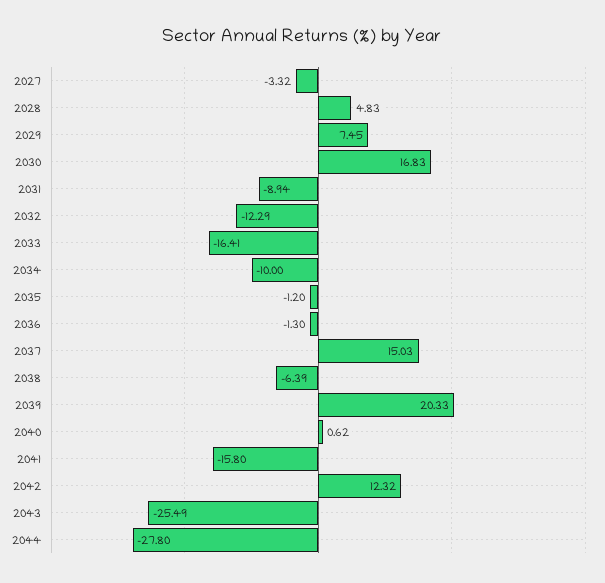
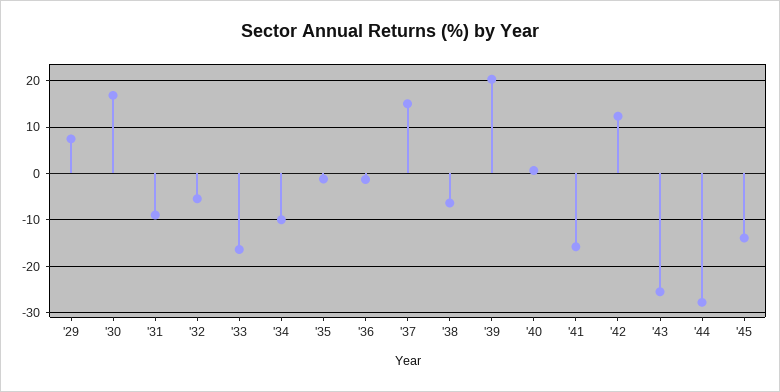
2027: -3.32 -> none
2028: 4.83 -> none
2032: -12.29 -> -6
'45: none -> -14

